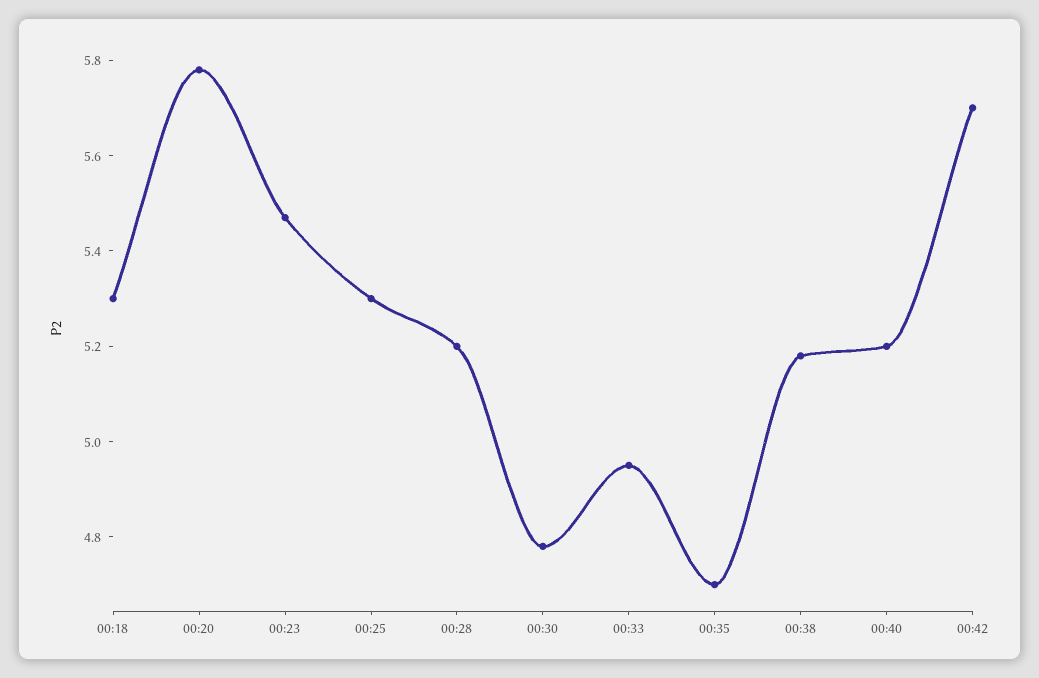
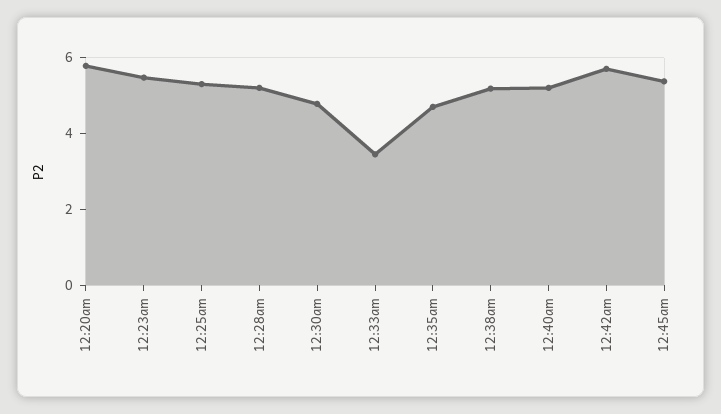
00:18: 5.3 -> none
00:33: 4.95 -> 3.5
12:45am: none -> 5.5

